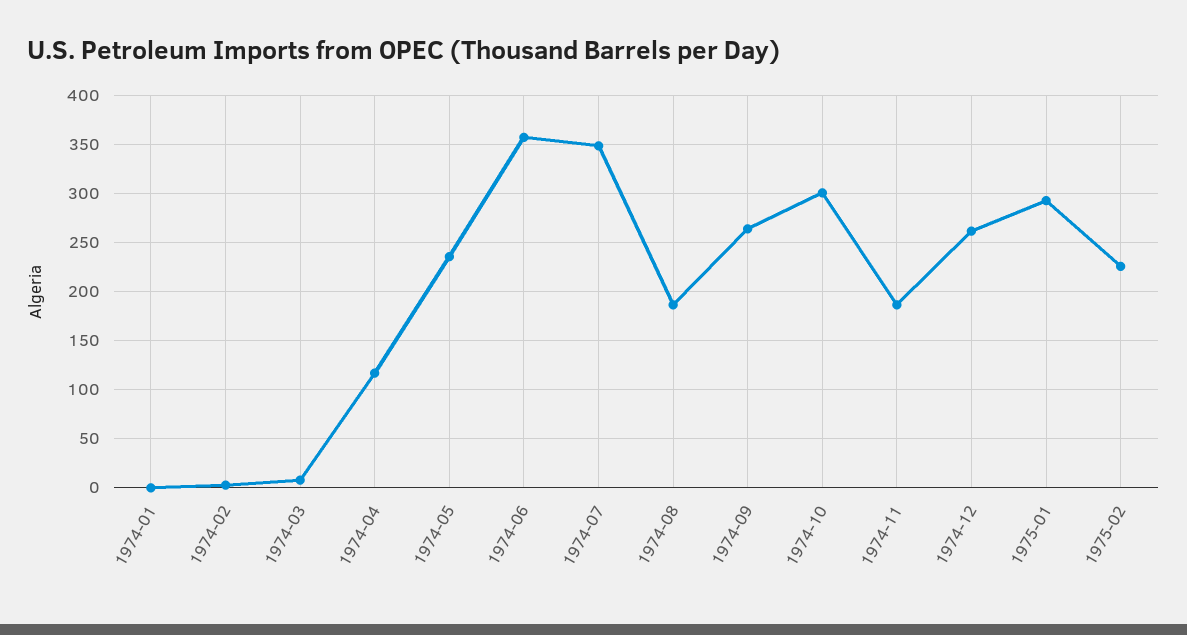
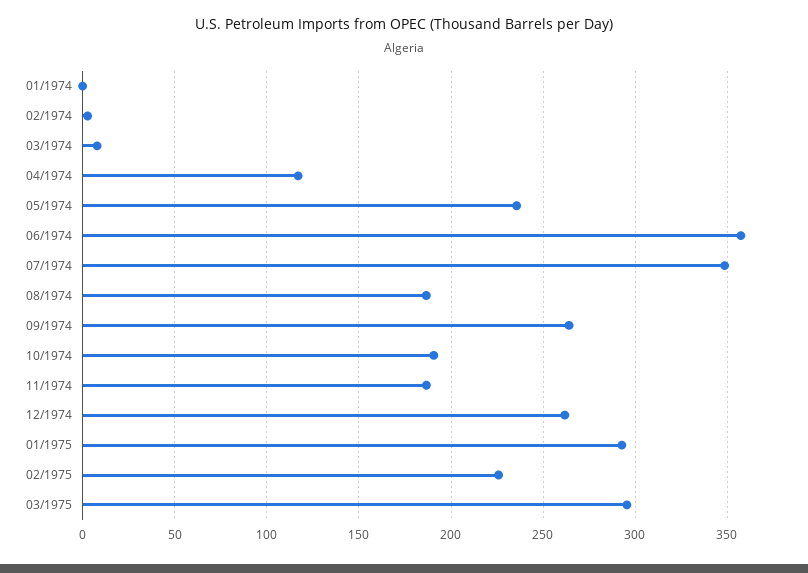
1974-10: 300 -> 190
03/1975: none -> 295

